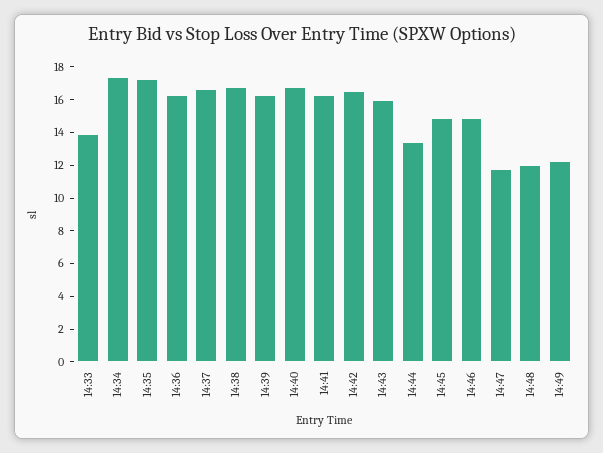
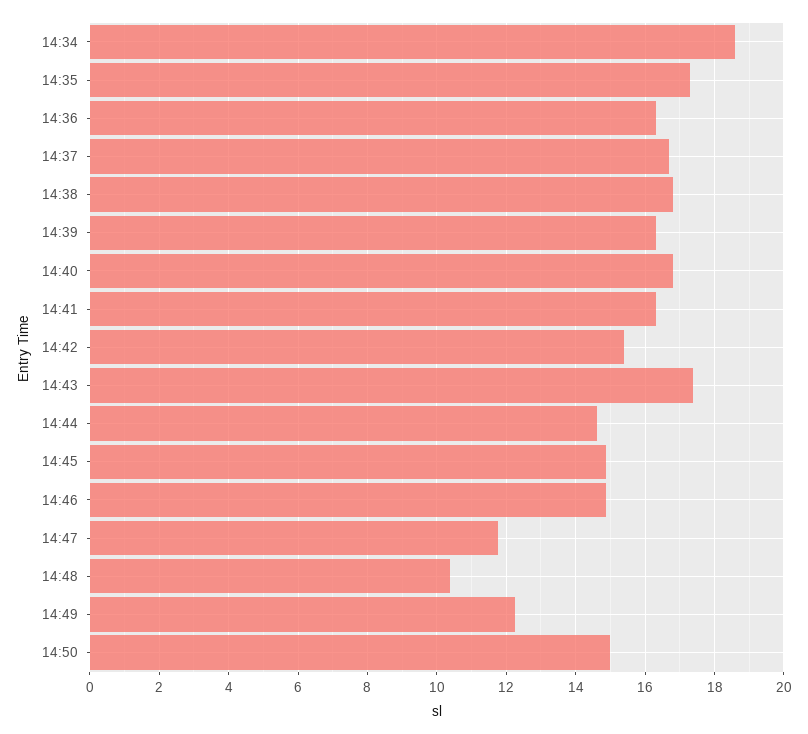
14:33: 14 -> none
14:34: 17.5 -> 18.6
14:42: 16.5 -> 15.4
14:43: 16 -> 17.4
14:44: 13.5 -> 14.6
14:48: 12 -> 10.4
14:50: none -> 15

